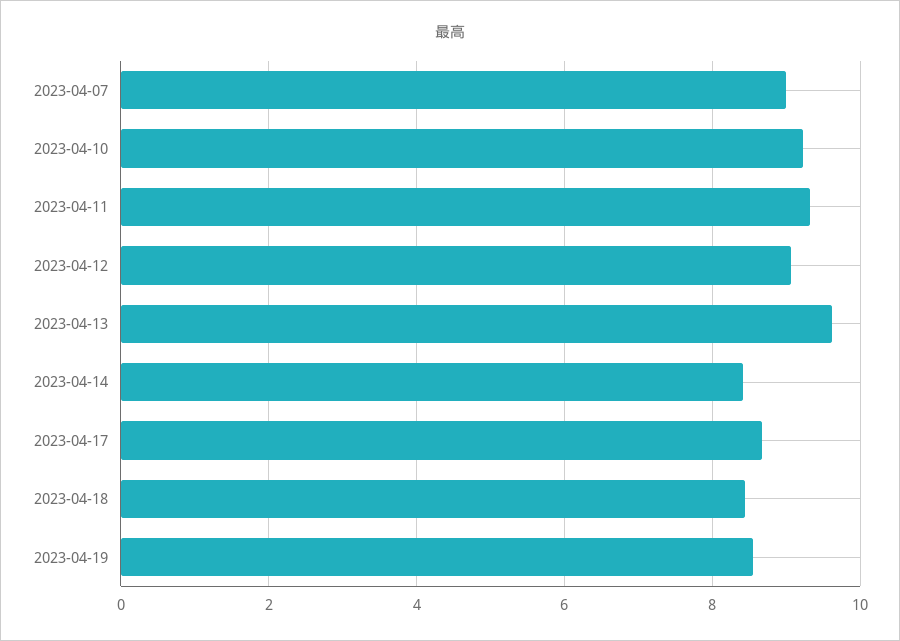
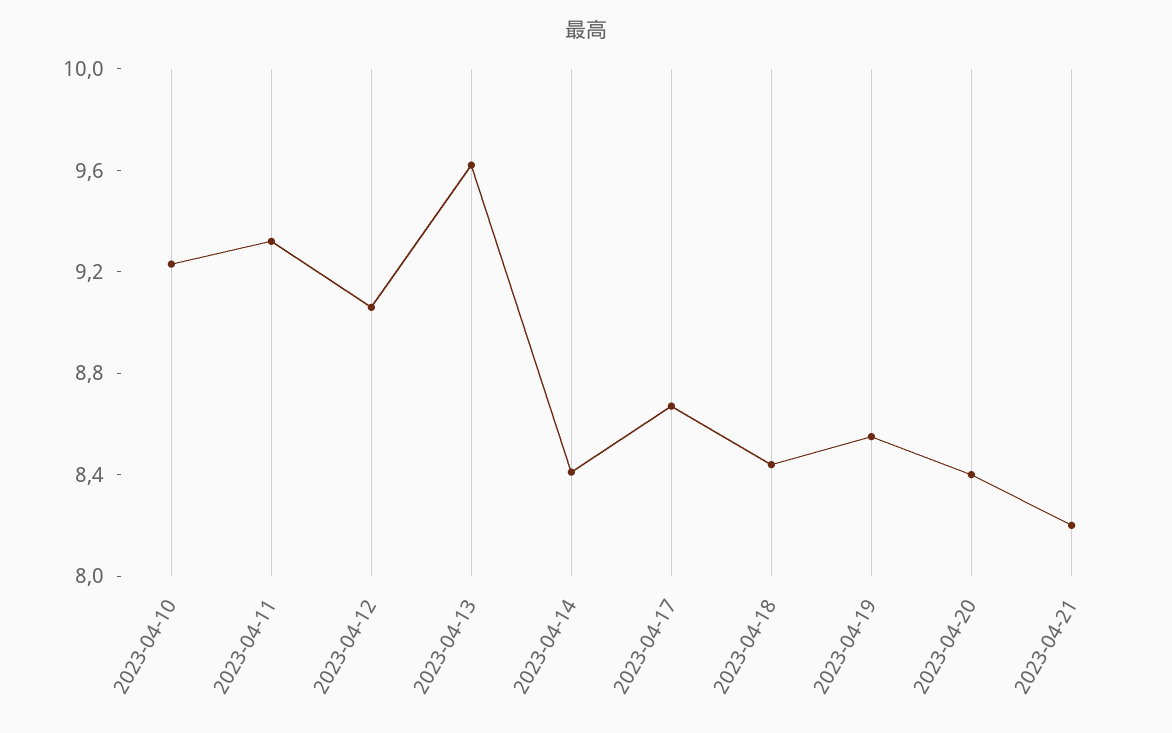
2023-04-07: 9 -> none
2023-04-20: none -> 8.4
2023-04-21: none -> 8.2

